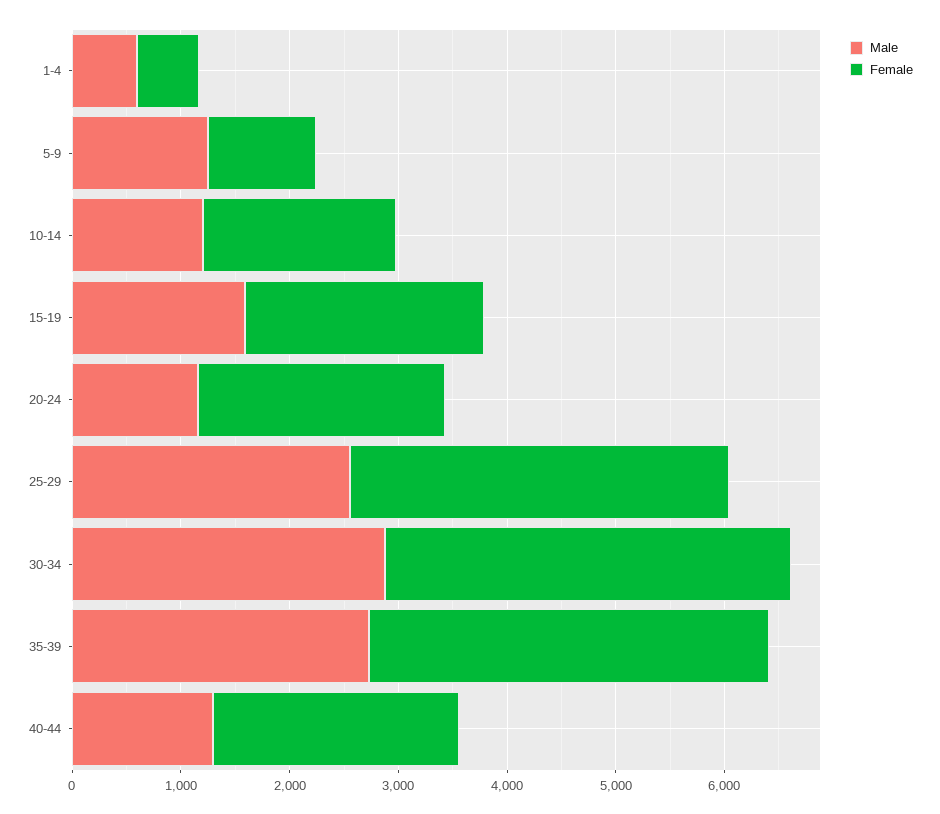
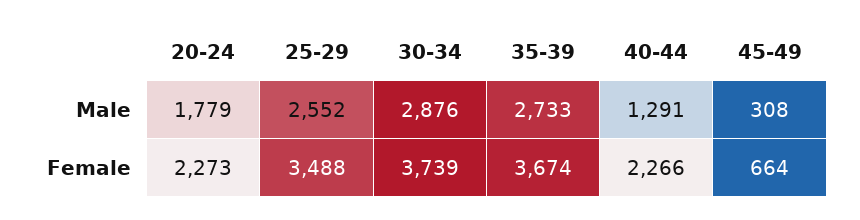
Male, 1-4: 600 -> none
Female, 1-4: 600 -> none
Male, 5-9: 1200 -> none
Female, 5-9: 1000 -> none
Male, 10-14: 1200 -> none
Female, 10-14: 1800 -> none
Male, 15-19: 1600 -> none
Female, 15-19: 2200 -> none
Male, 20-24: 1200 -> 1779
Male, 45-49: none -> 308
Female, 45-49: none -> 664

